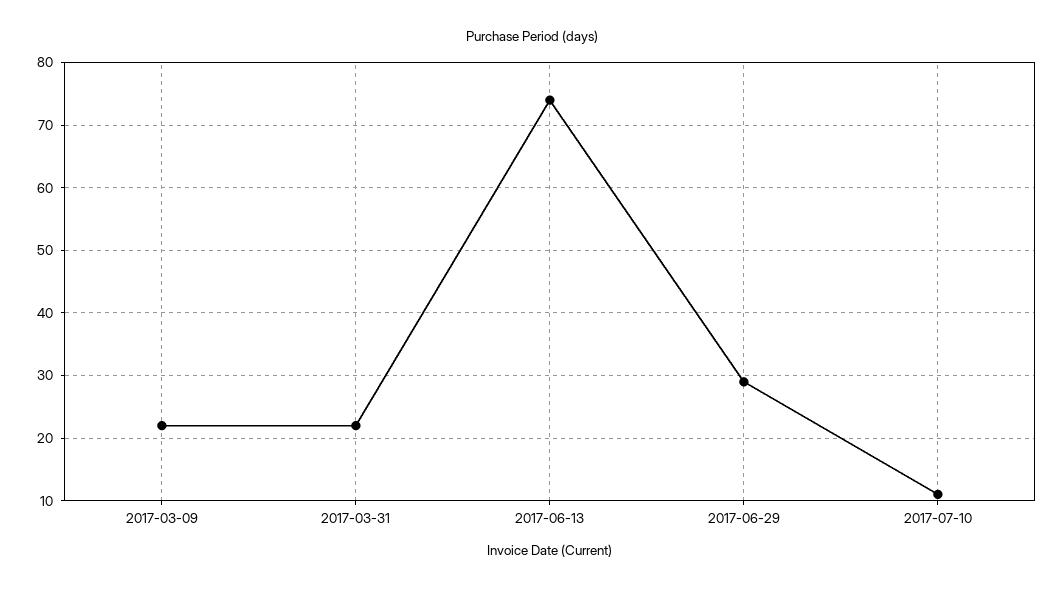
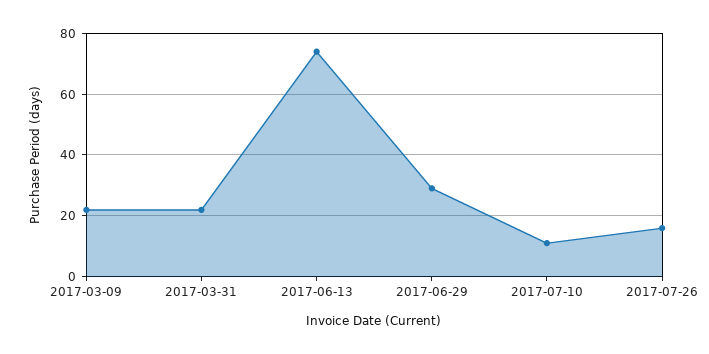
2017-07-26: none -> 15

